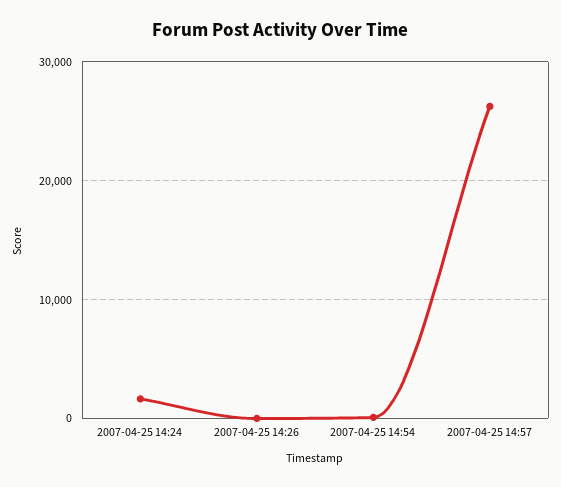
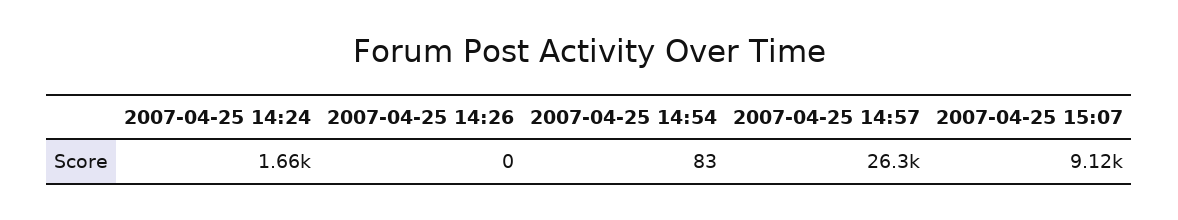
2007-04-25 15:07: none -> 9120

